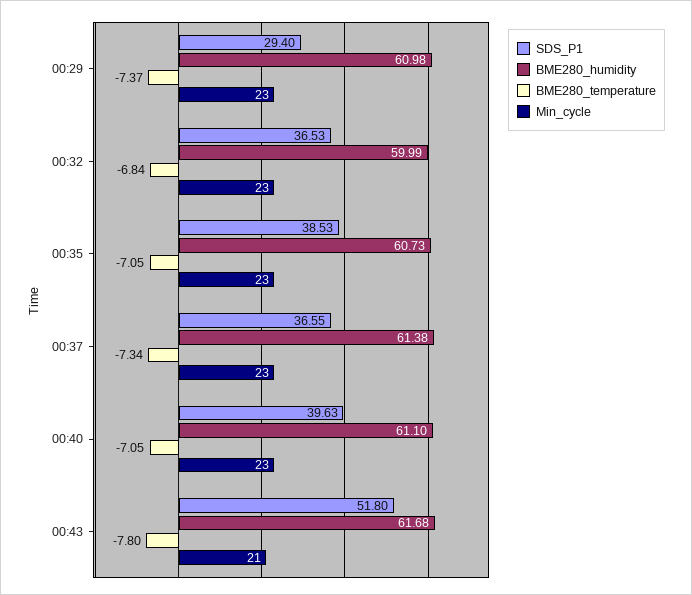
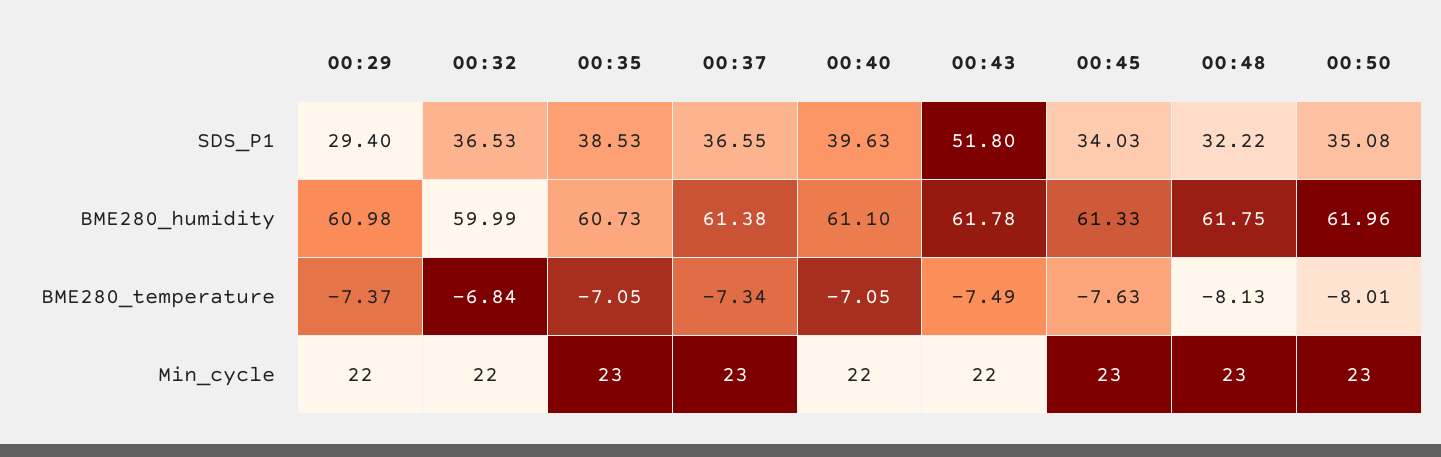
Min_cycle, 00:29: 23 -> 22
Min_cycle, 00:32: 23 -> 22
Min_cycle, 00:40: 23 -> 22
BME280_humidity, 00:43: 61.68 -> 61.78
BME280_temperature, 00:43: -7.8 -> -7.49
Min_cycle, 00:43: 21 -> 22
SDS_P1, 00:45: none -> 34.03
SDS_P1, 00:48: none -> 32.22
SDS_P1, 00:50: none -> 35.08
BME280_humidity, 00:45: none -> 61.33
BME280_humidity, 00:48: none -> 61.75
BME280_humidity, 00:50: none -> 61.96
BME280_temperature, 00:45: none -> -7.63
BME280_temperature, 00:48: none -> -8.13
BME280_temperature, 00:50: none -> -8.01
Min_cycle, 00:45: none -> 23
Min_cycle, 00:48: none -> 23
Min_cycle, 00:50: none -> 23

